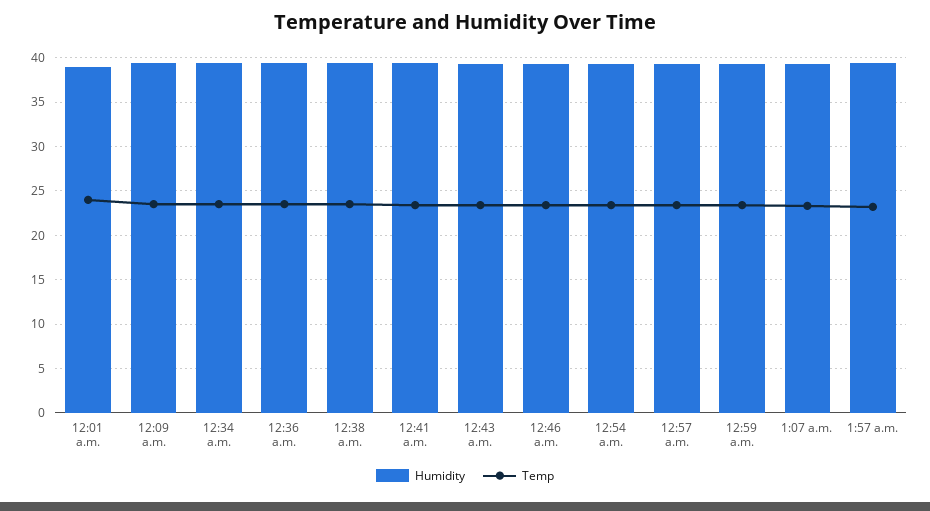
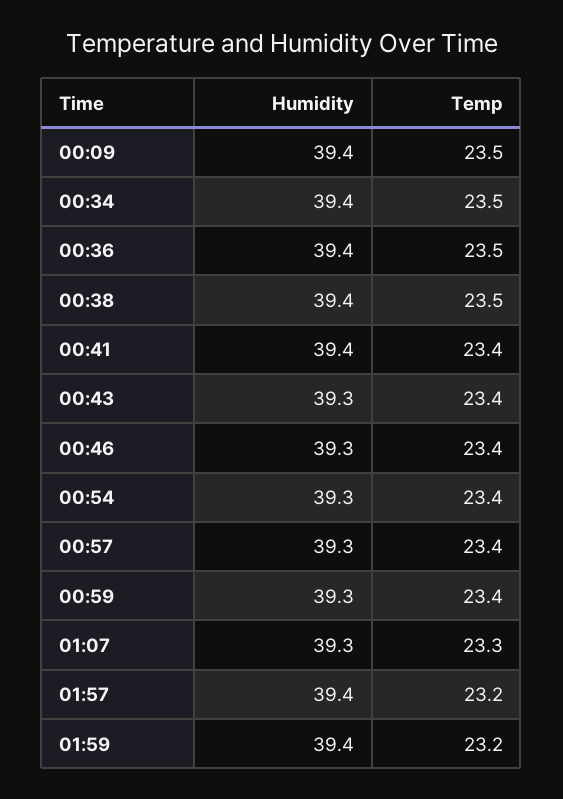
Humidity, 12:01 a.m.: 39 -> none
Temp, 12:01 a.m.: 24 -> none
Humidity, 01:59: none -> 39.4
Temp, 01:59: none -> 23.2

